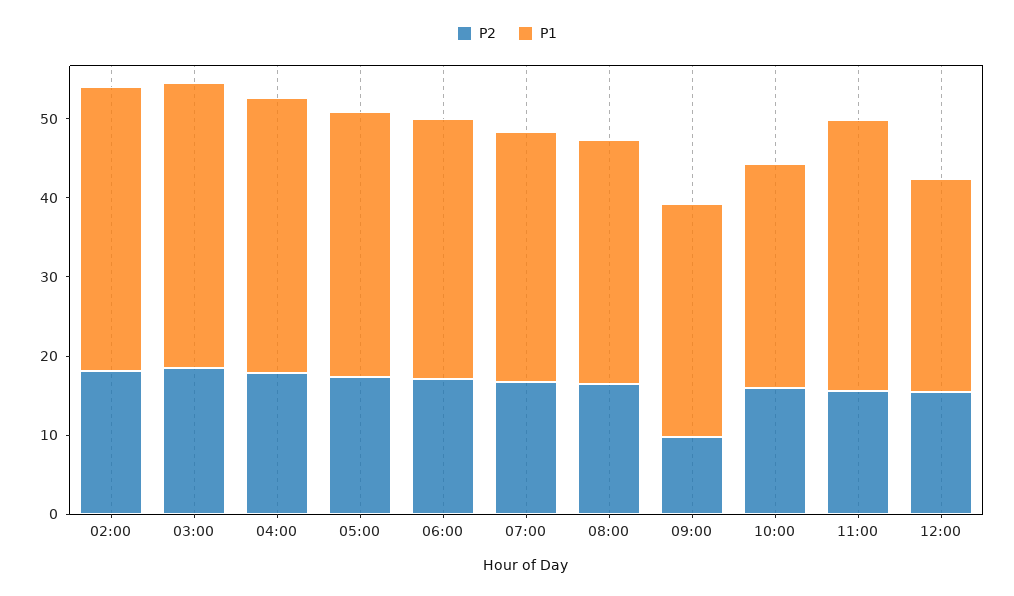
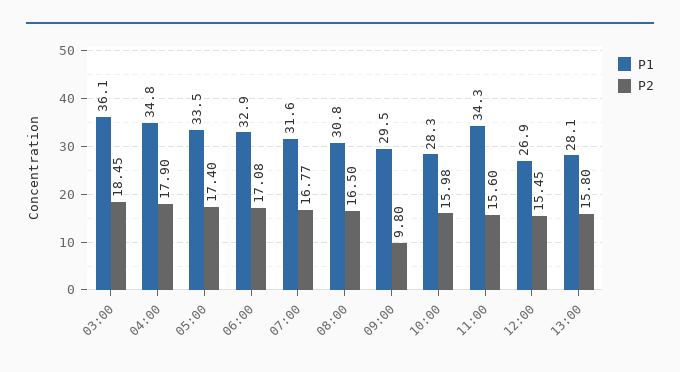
P2, 02:00: 18 -> none
P1, 02:00: 36 -> none
P1, 13:00: none -> 28.1
P2, 13:00: none -> 15.8

